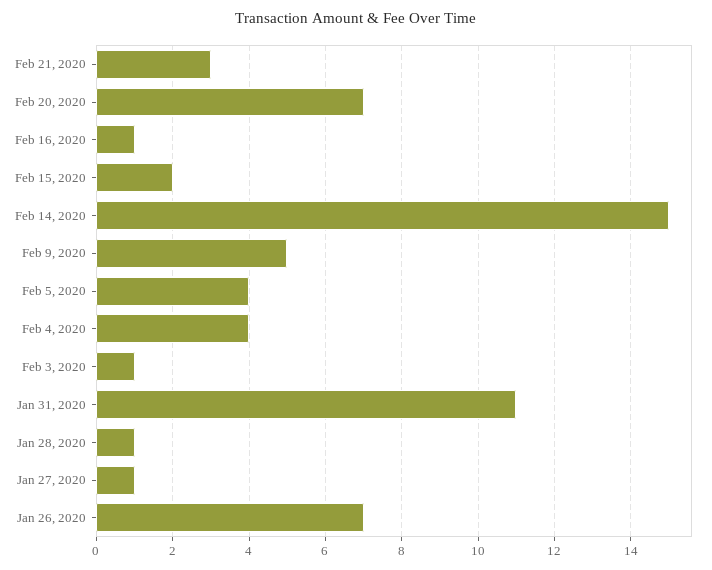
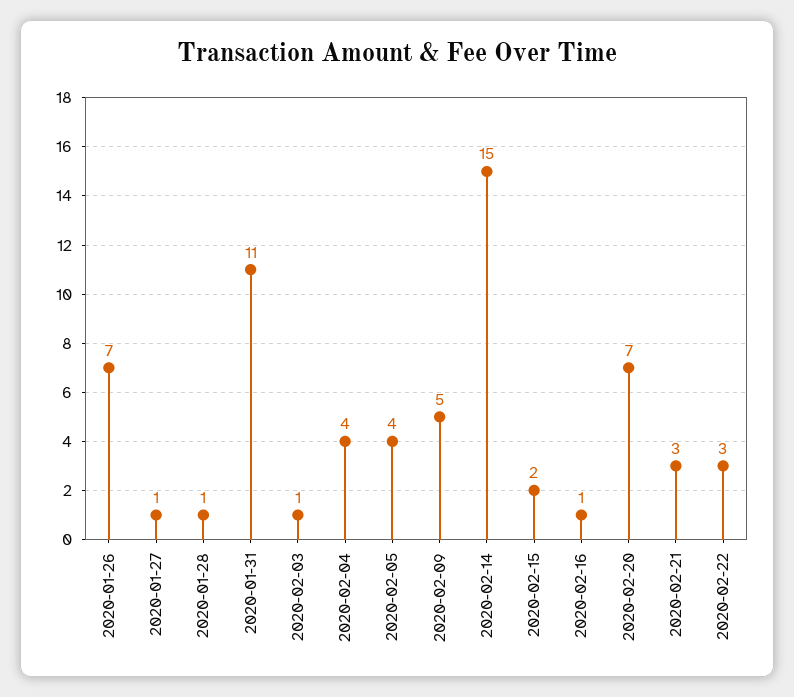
2020-02-22: none -> 3

